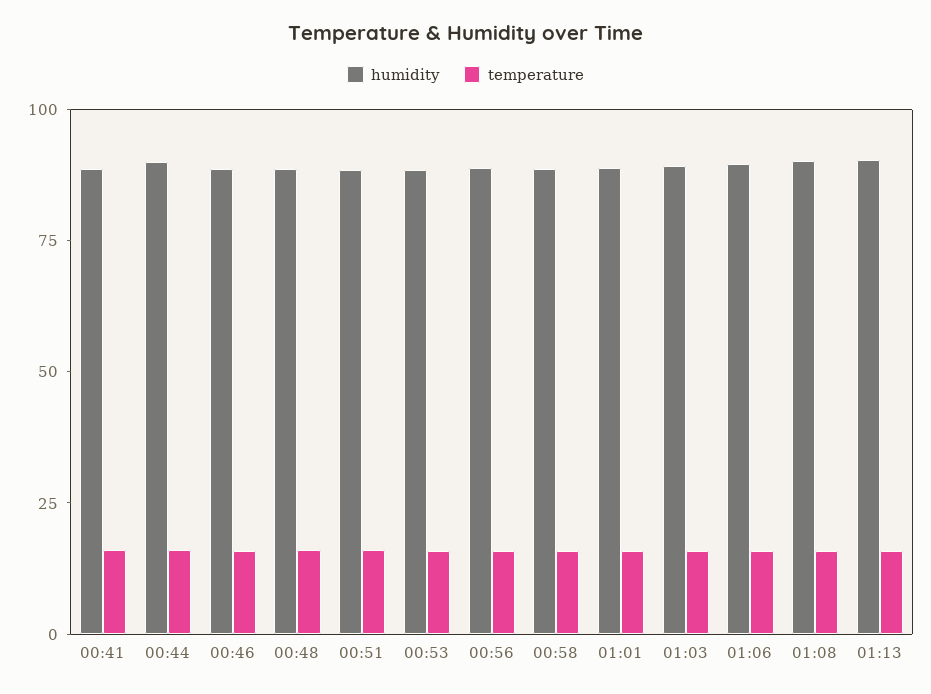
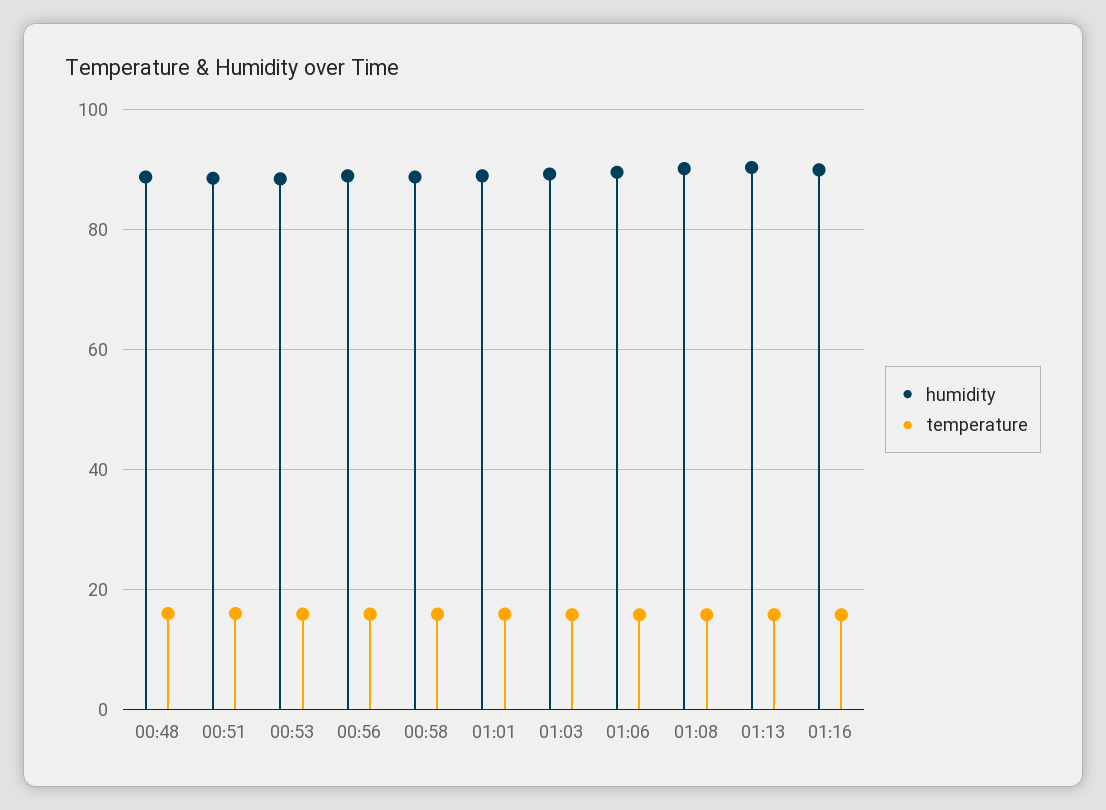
humidity, 00:41: 90 -> none
temperature, 00:41: 15 -> none
humidity, 00:44: 90 -> none
temperature, 00:44: 15 -> none
humidity, 00:46: 90 -> none
temperature, 00:46: 15 -> none
humidity, 01:16: none -> 90
temperature, 01:16: none -> 16

